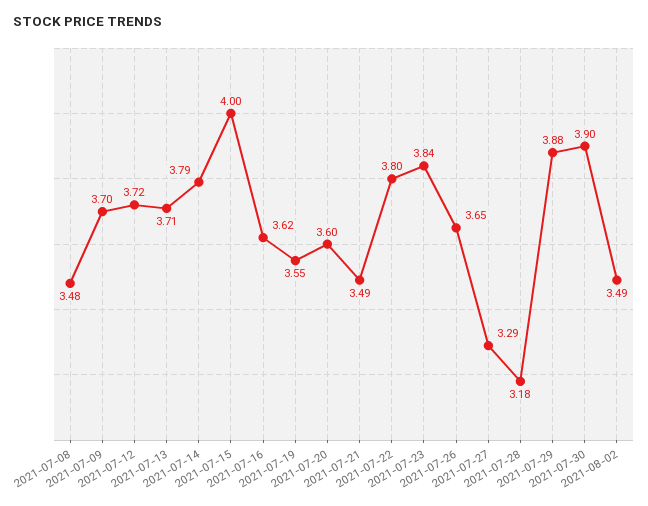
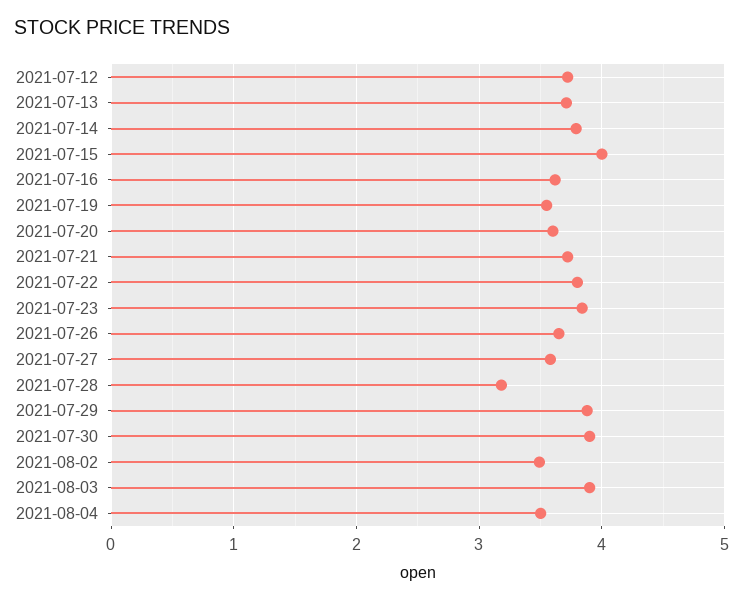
2021-07-08: 3.48 -> none
2021-07-09: 3.7 -> none
2021-07-21: 3.49 -> 3.7
2021-07-27: 3.29 -> 3.6
2021-08-03: none -> 3.9
2021-08-04: none -> 3.5

